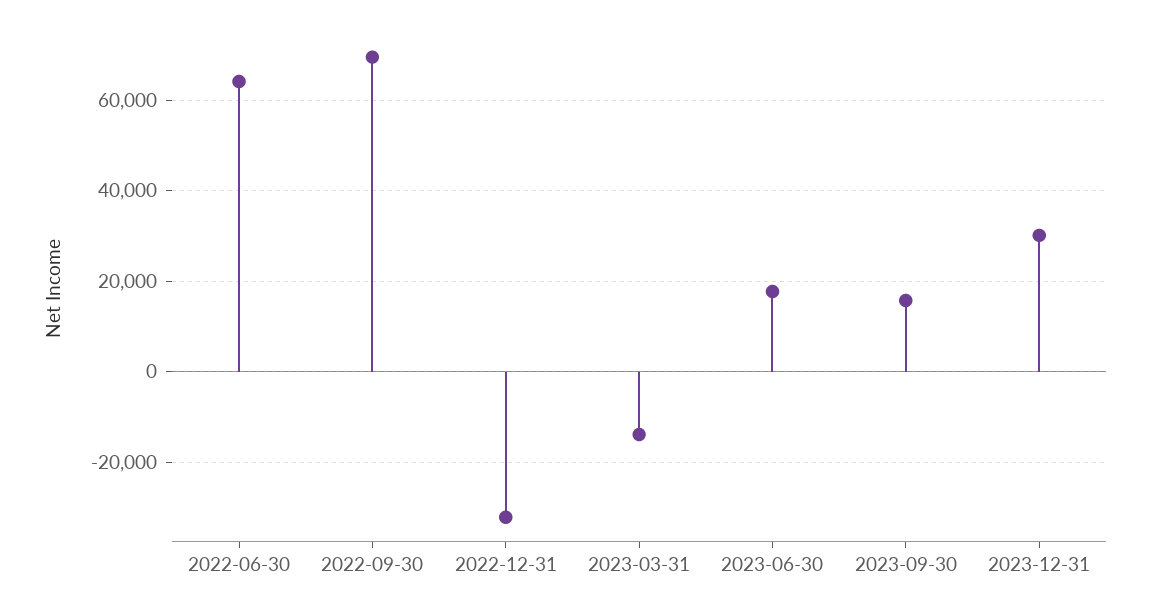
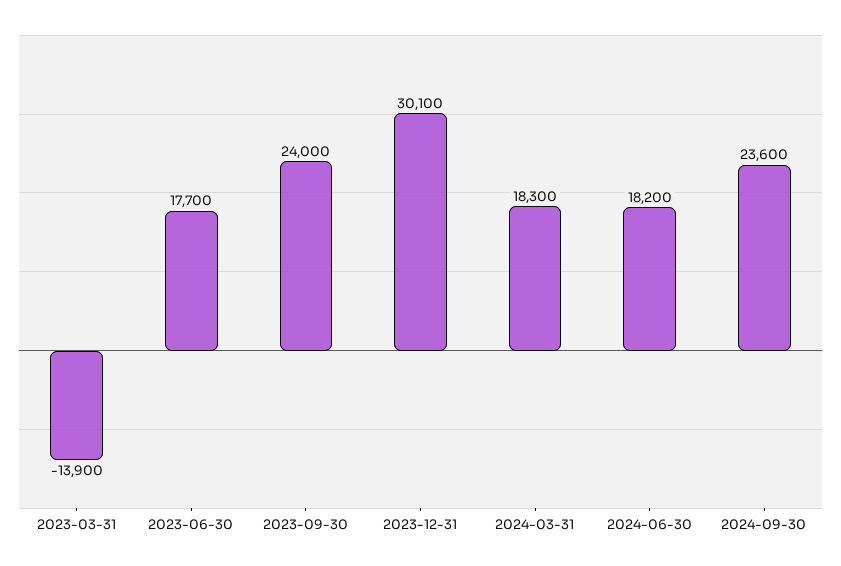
2022-06-30: 64000 -> none
2022-09-30: 70000 -> none
2022-12-31: -32000 -> none
2023-09-30: 16000 -> 24000
2024-03-31: none -> 18300
2024-06-30: none -> 18200
2024-09-30: none -> 23600

